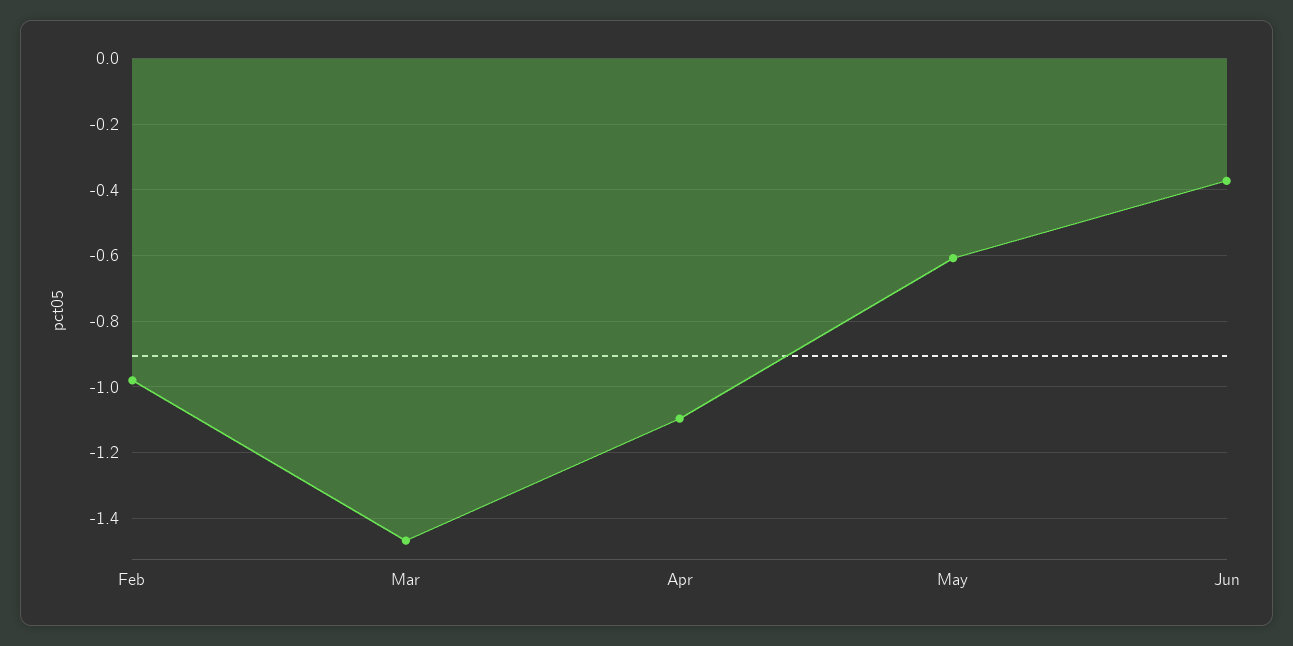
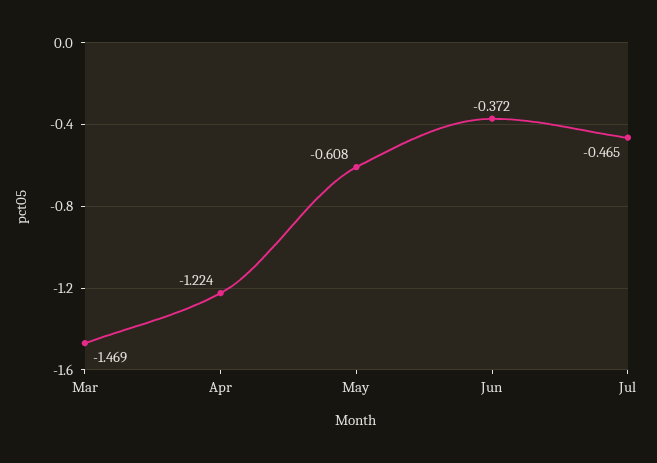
Feb: -0.98 -> none
Apr: -1.1 -> -1.224
Jul: none -> -0.465

